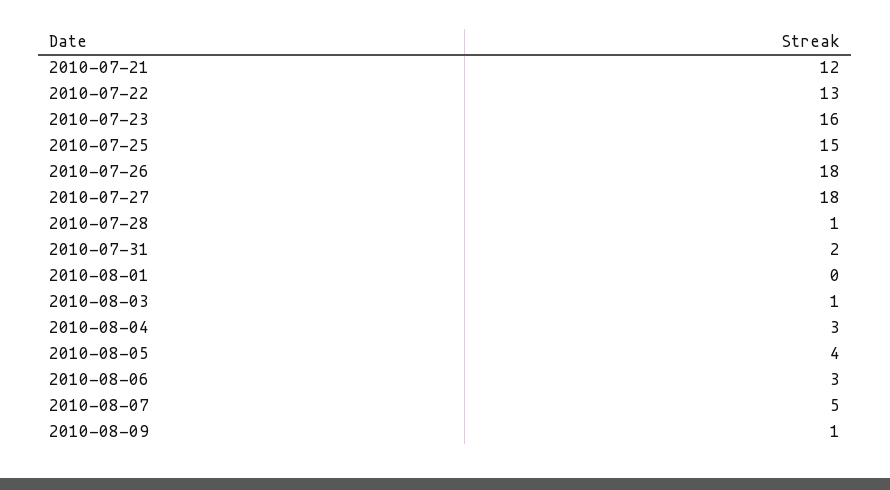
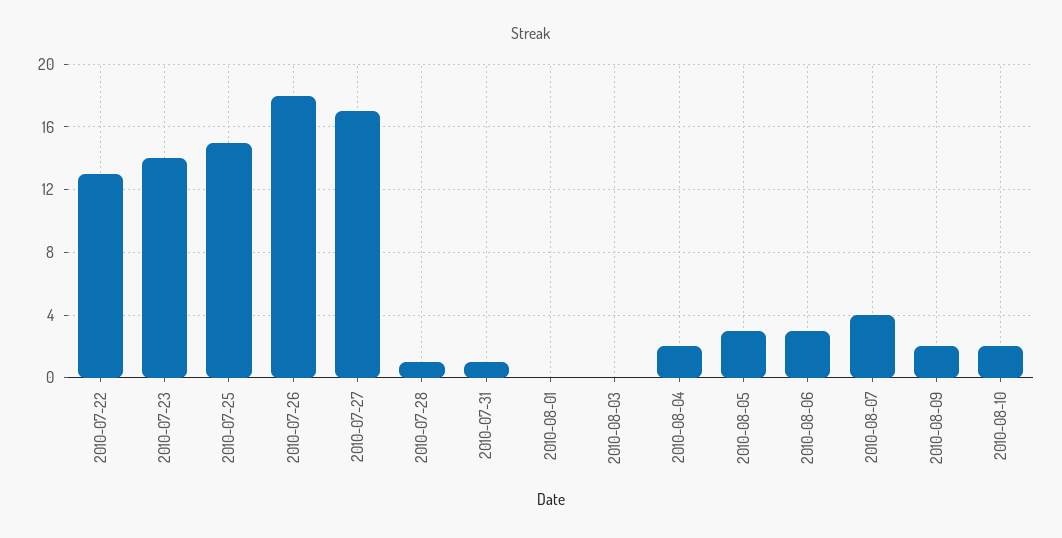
2010-07-21: 12 -> none
2010-07-23: 16 -> 14
2010-07-27: 18 -> 17
2010-07-31: 2 -> 1
2010-08-03: 1 -> 0
2010-08-04: 3 -> 2
2010-08-05: 4 -> 3
2010-08-07: 5 -> 4
2010-08-09: 1 -> 2
2010-08-10: none -> 2

